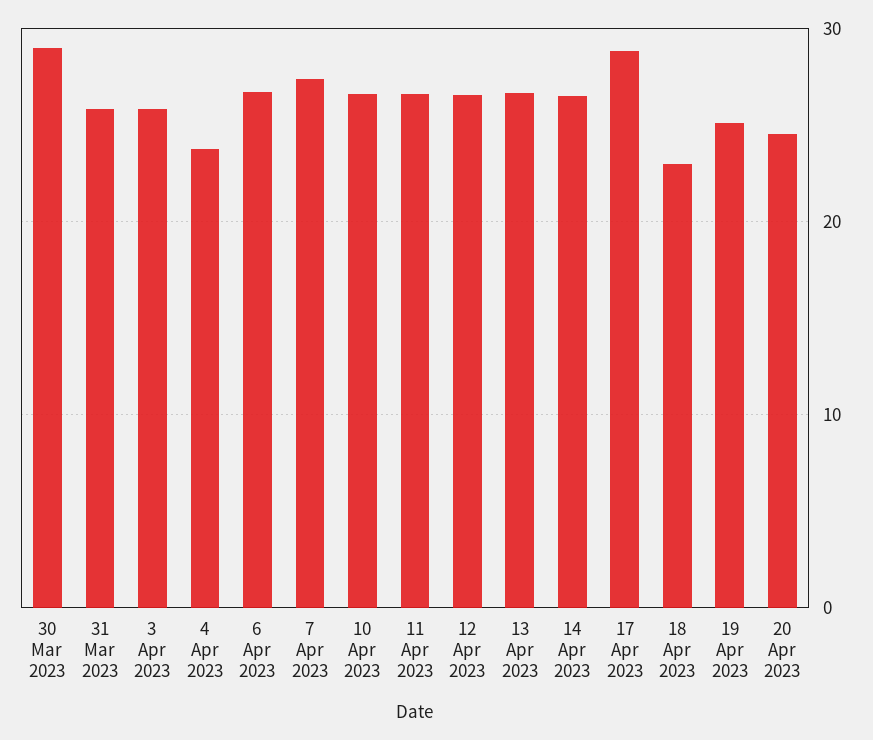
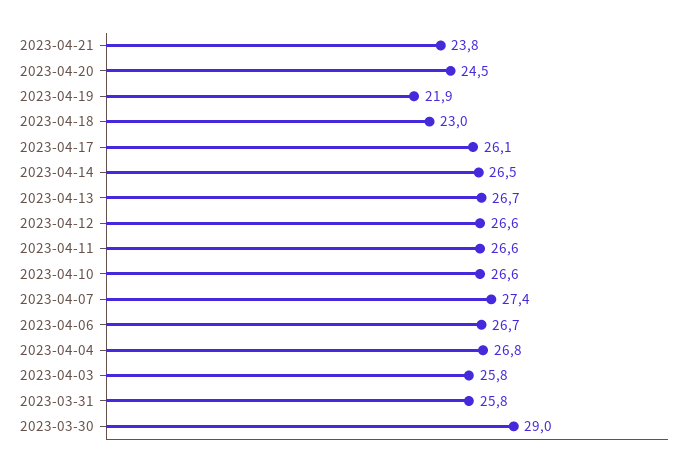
4 Apr 2023: 24 -> 26.8
17 Apr 2023: 29 -> 26.1
19 Apr 2023: 25 -> 21.9
2023-04-21: none -> 23.8

